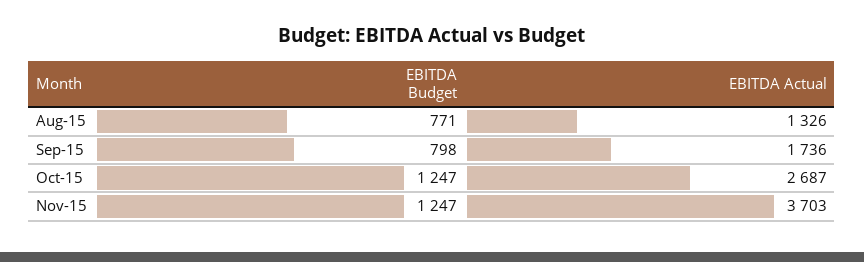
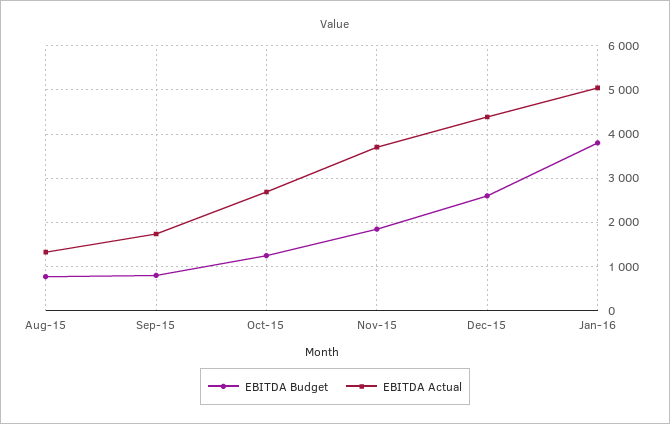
EBITDA Budget, Nov-15: 1247 -> 1800
EBITDA Budget, Dec-15: none -> 2600
EBITDA Actual, Dec-15: none -> 4400
EBITDA Budget, Jan-16: none -> 3800
EBITDA Actual, Jan-16: none -> 5000

